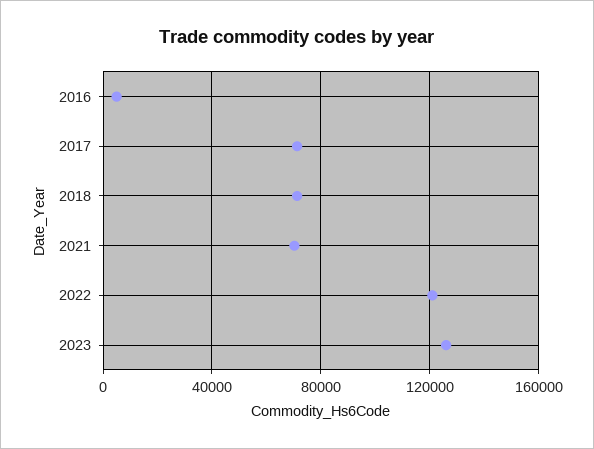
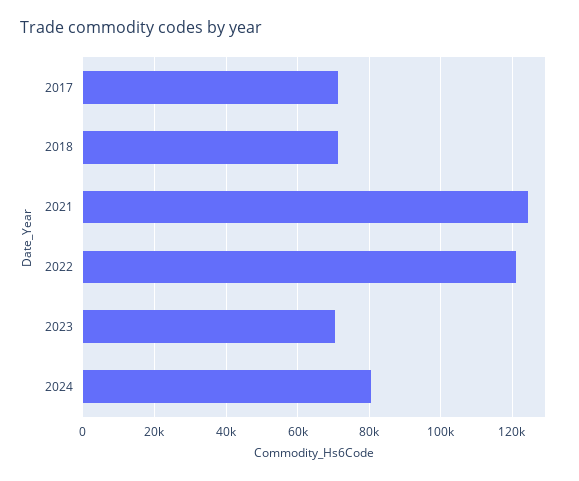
2016: 5000 -> none
2021: 70000 -> 124000
2023: 125000 -> 70000
2024: none -> 80000

